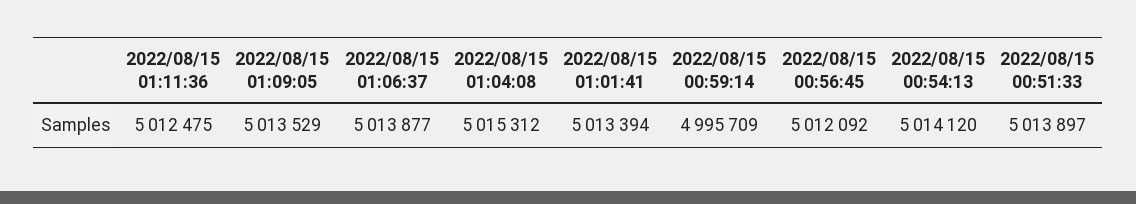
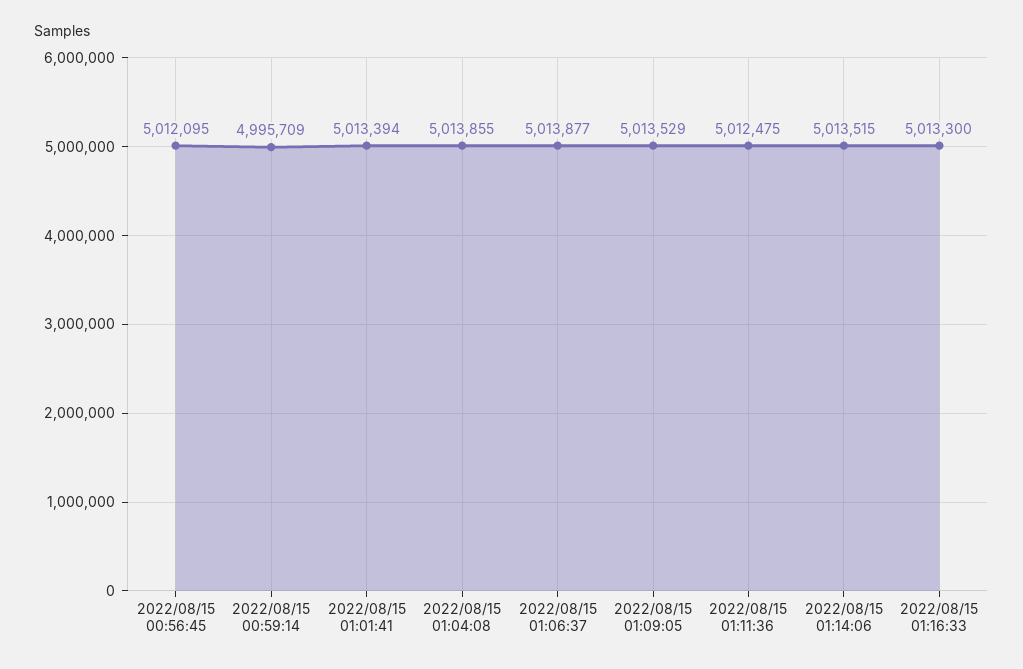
2022/08/15 01:04:08: 5015312 -> 5013855
2022/08/15 00:56:45: 5012092 -> 5012095
2022/08/15 00:54:13: 5014120 -> none
2022/08/15 00:51:33: 5013897 -> none
2022/08/15 01:14:06: none -> 5013515
2022/08/15 01:16:33: none -> 5013300

